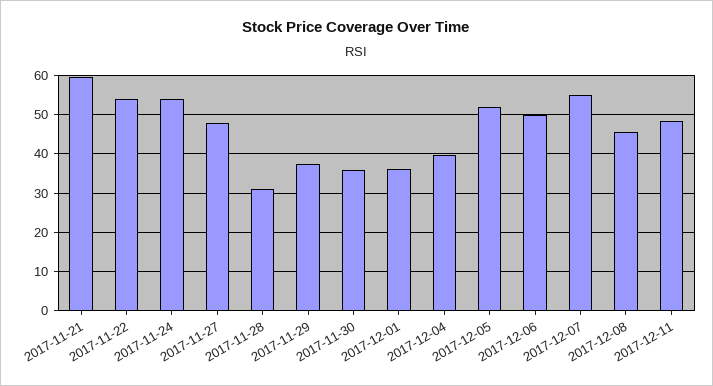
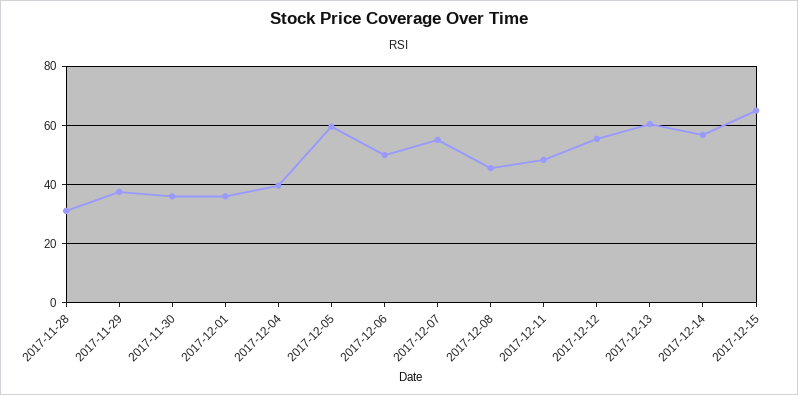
2017-11-21: 60 -> none
2017-11-22: 54 -> none
2017-11-24: 54 -> none
2017-11-27: 48 -> none
2017-12-05: 52 -> 60
2017-12-12: none -> 55
2017-12-13: none -> 60
2017-12-14: none -> 57.5
2017-12-15: none -> 65

